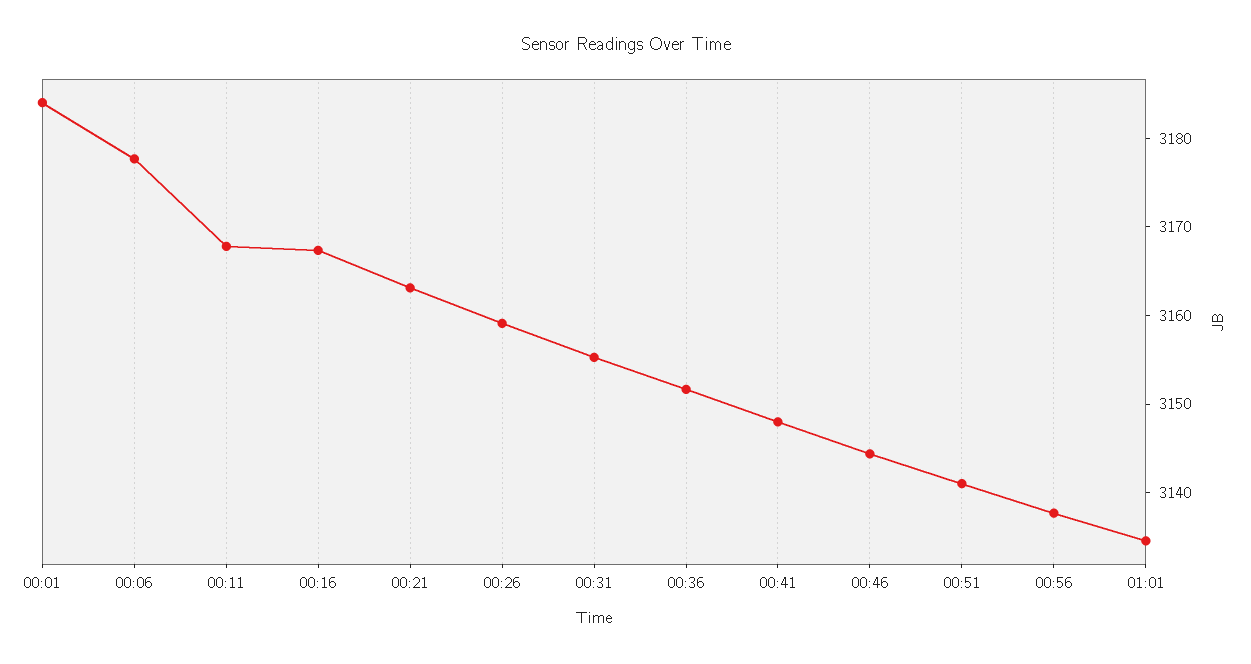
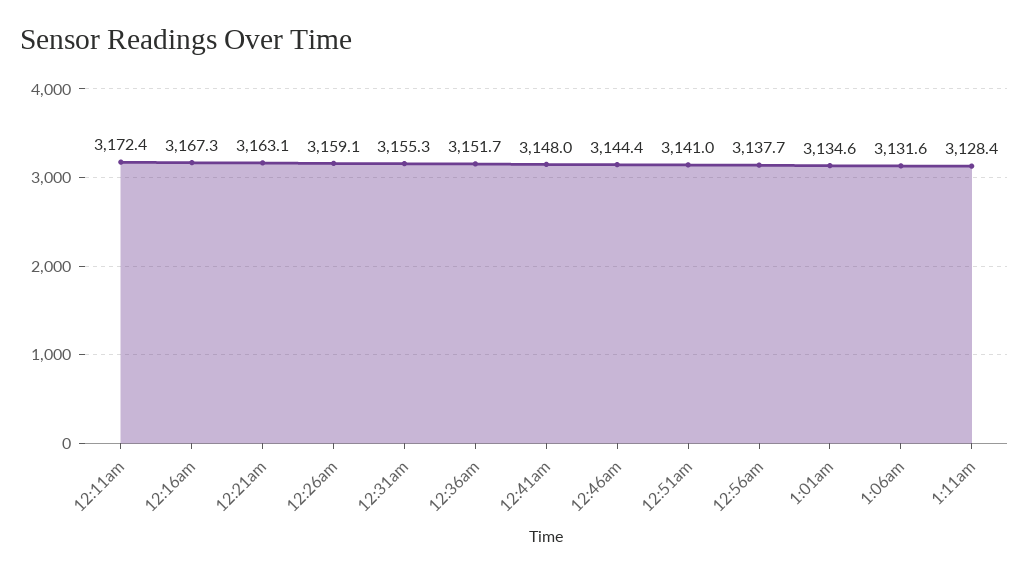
00:01: 3184 -> none
00:06: 3178 -> none
00:11: 3168 -> 3172.4
1:06am: none -> 3131.6
1:11am: none -> 3128.4

